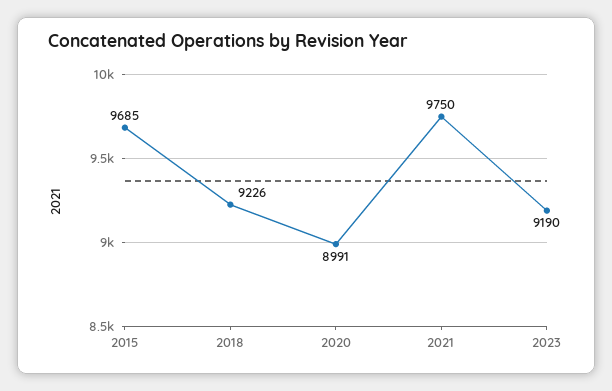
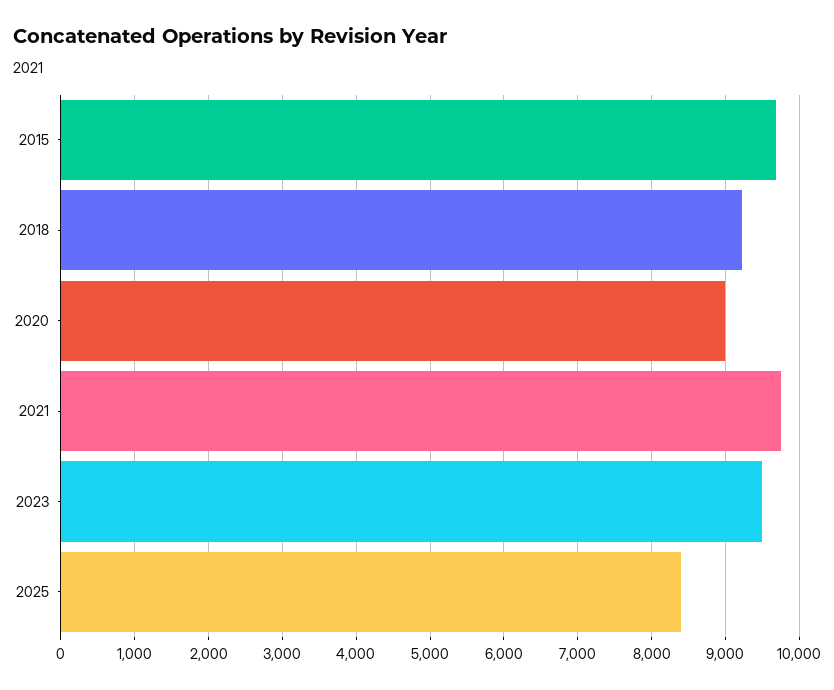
2023: 9190 -> 9500
2025: none -> 8400

